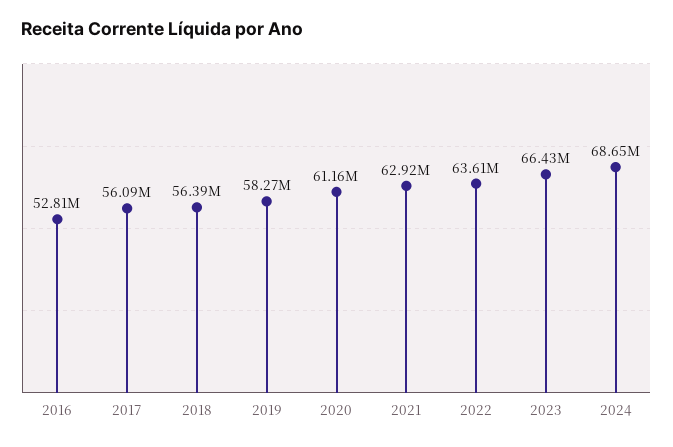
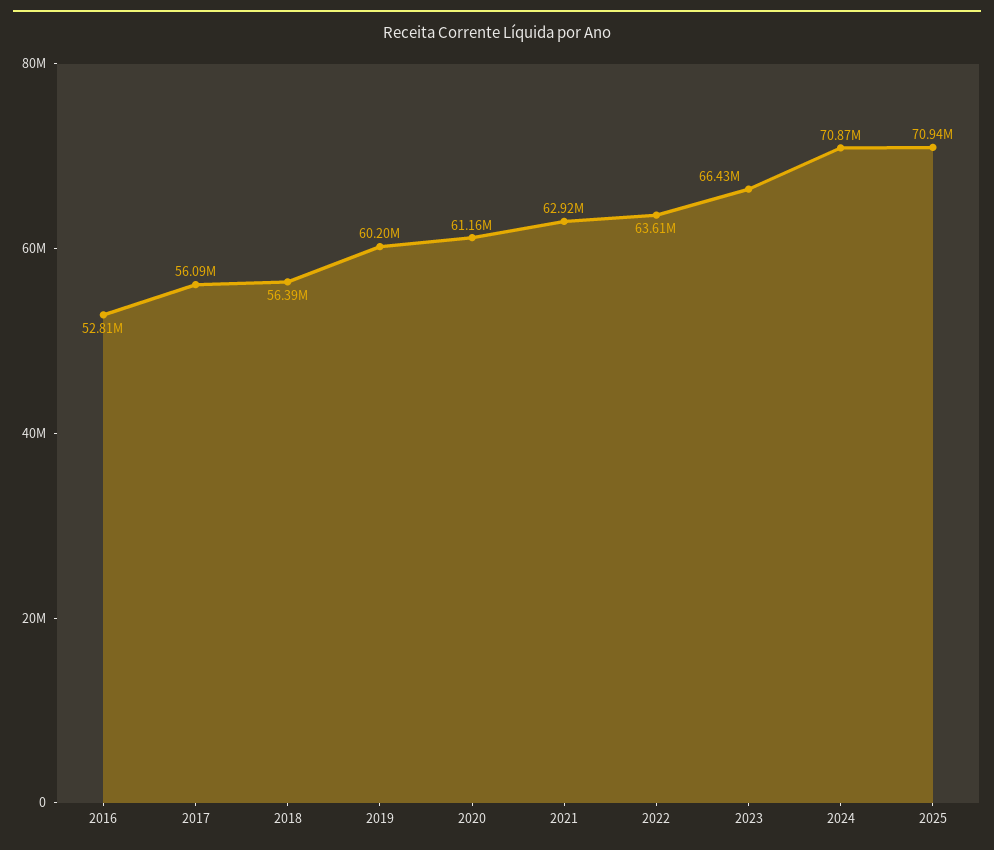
2019: 58270000 -> 60200000
2024: 68650000 -> 70870000
2025: none -> 70940000

